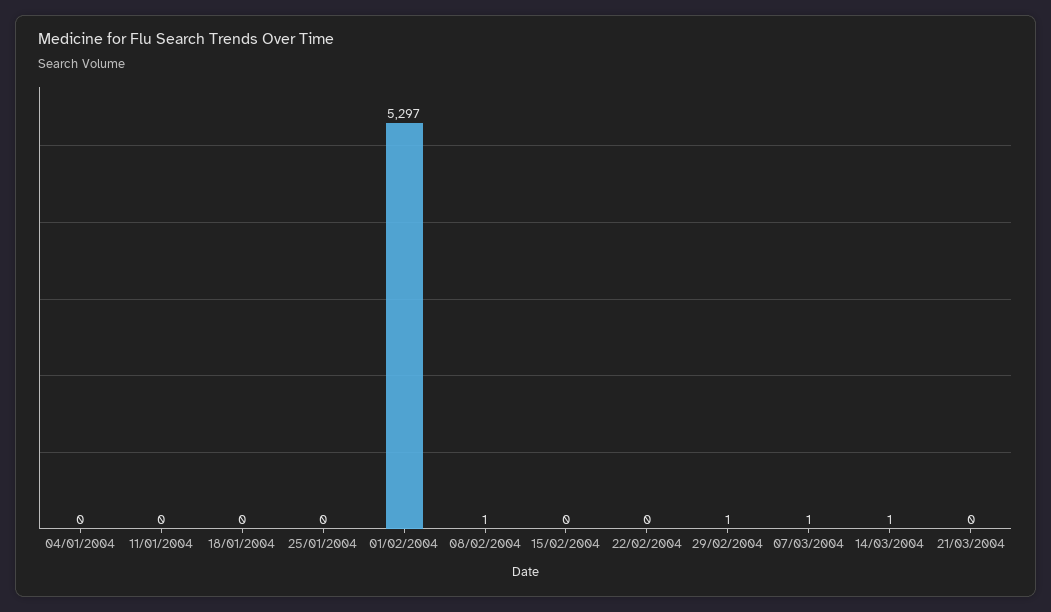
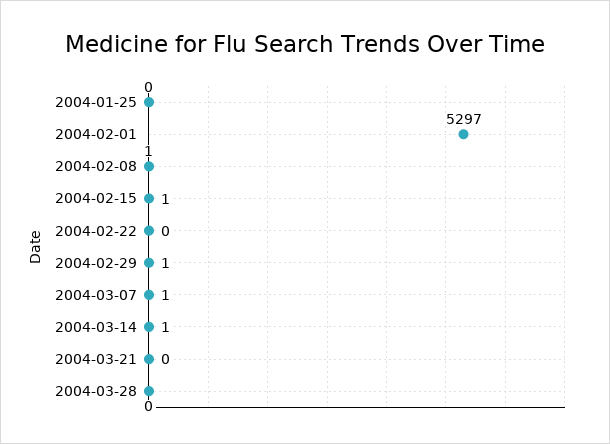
04/01/2004: 0 -> none
11/01/2004: 0 -> none
18/01/2004: 0 -> none
15/02/2004: 0 -> 1
2004-03-28: none -> 0

